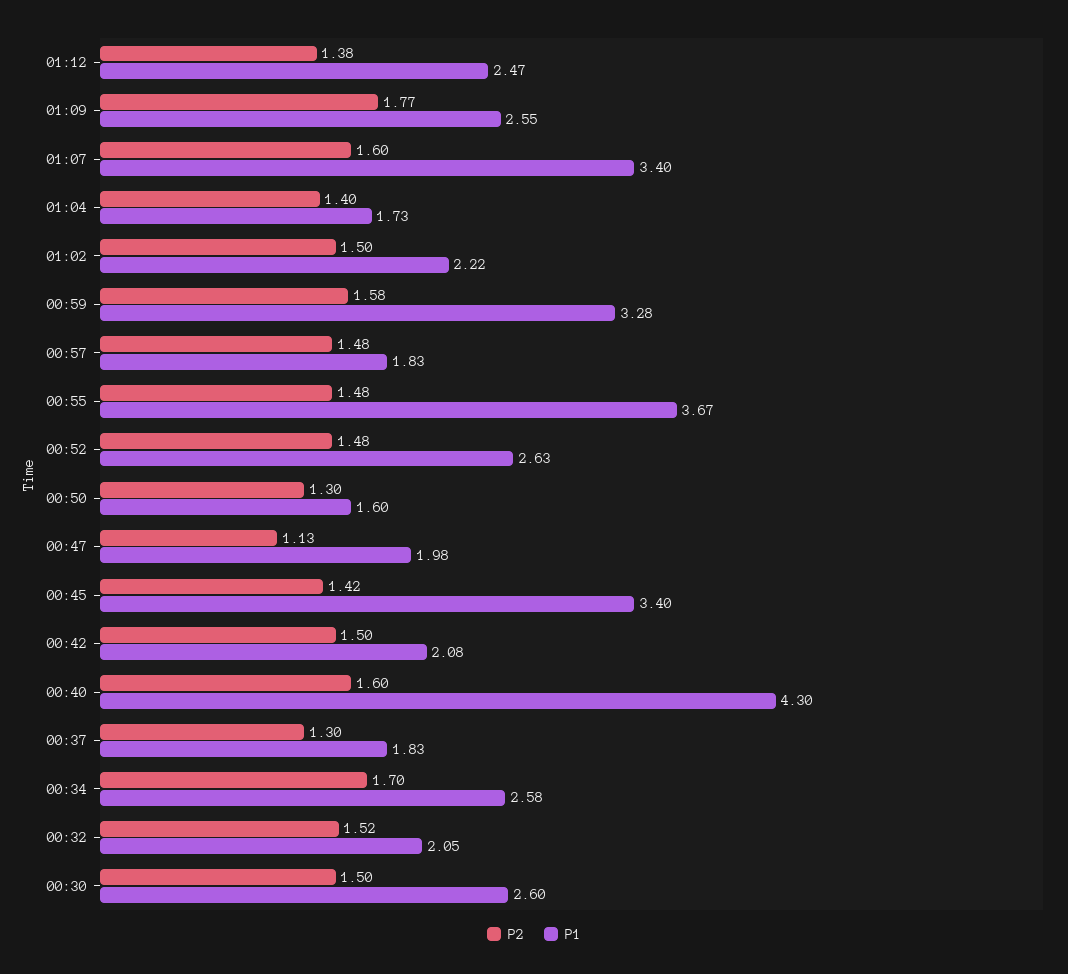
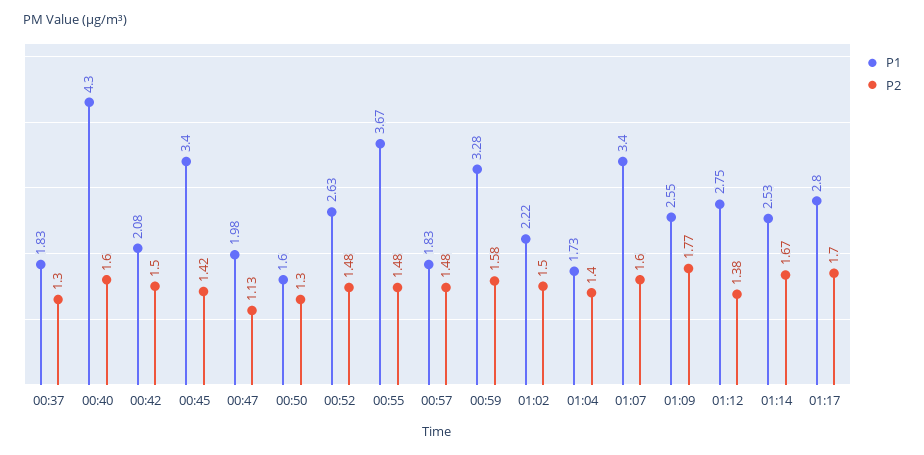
P1, 01:12: 2.47 -> 2.75
P2, 00:34: 1.7 -> none
P1, 00:34: 2.58 -> none
P2, 00:32: 1.52 -> none
P1, 00:32: 2.05 -> none
P2, 00:30: 1.5 -> none
P1, 00:30: 2.6 -> none
P1, 01:14: none -> 2.53
P2, 01:14: none -> 1.67
P1, 01:17: none -> 2.8
P2, 01:17: none -> 1.7

